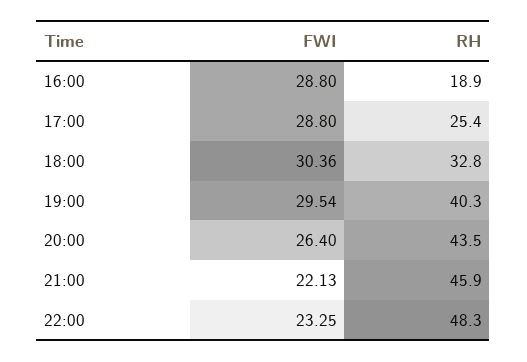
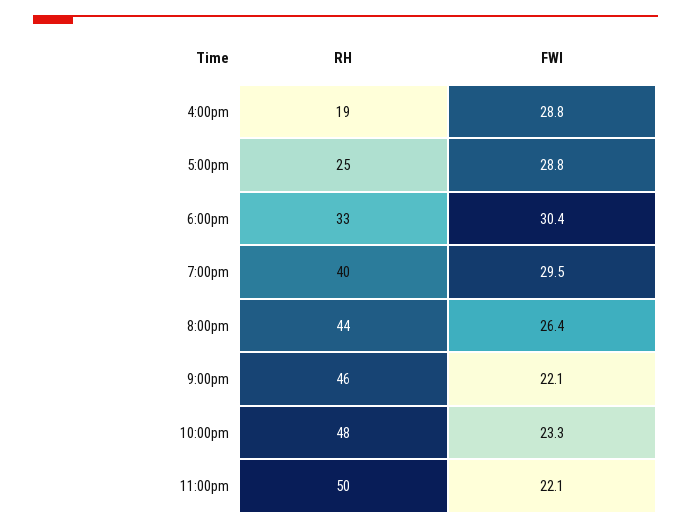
RH, 11:00pm: none -> 50
FWI, 11:00pm: none -> 22.1

